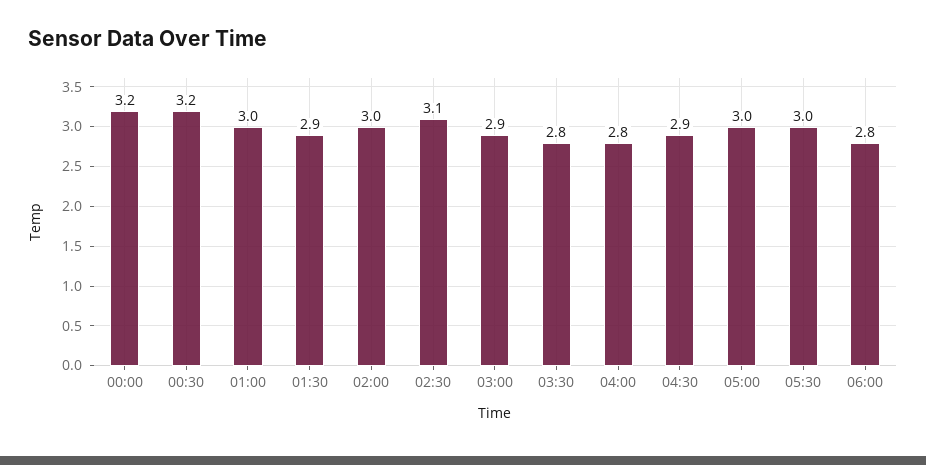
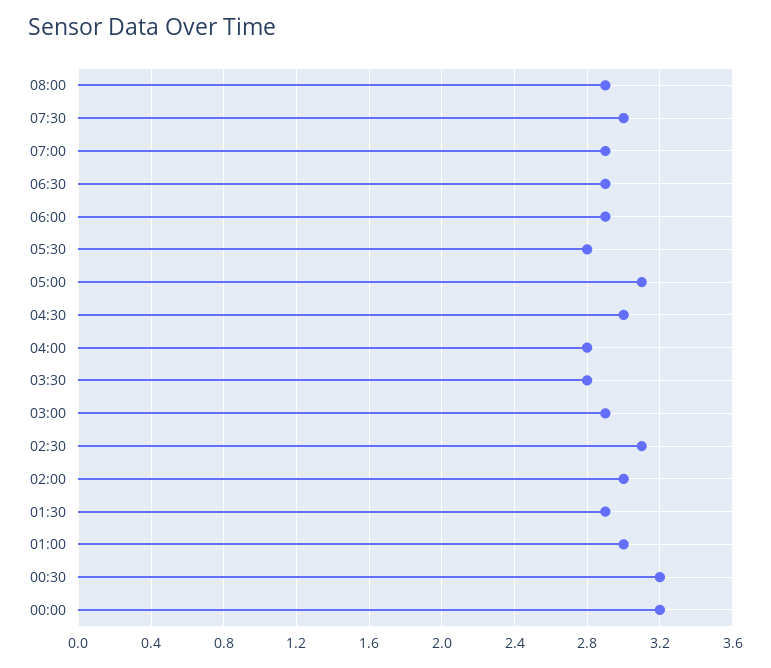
04:30: 2.9 -> 3
05:00: 3 -> 3.1
05:30: 3 -> 2.8
06:00: 2.8 -> 2.9
08:00: none -> 2.9
07:30: none -> 3
07:00: none -> 2.9
06:30: none -> 2.9

